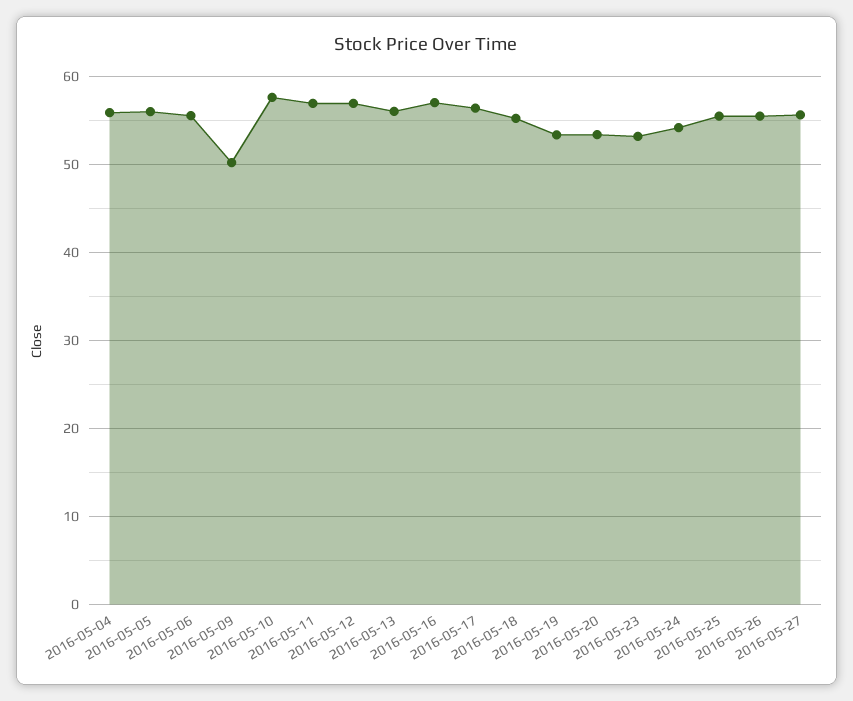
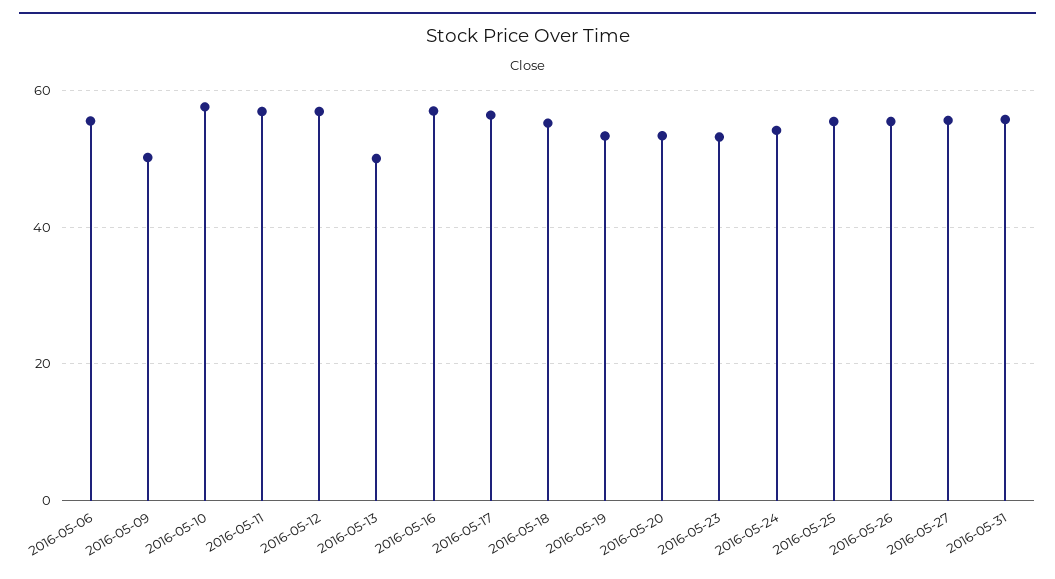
2016-05-04: 56 -> none
2016-05-05: 56 -> none
2016-05-13: 56 -> 50
2016-05-31: none -> 56

